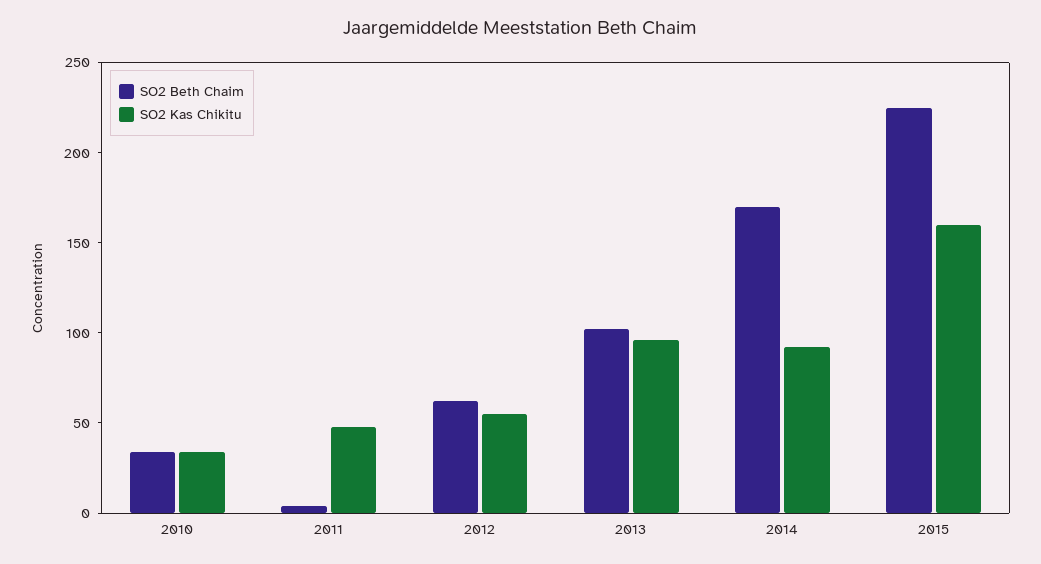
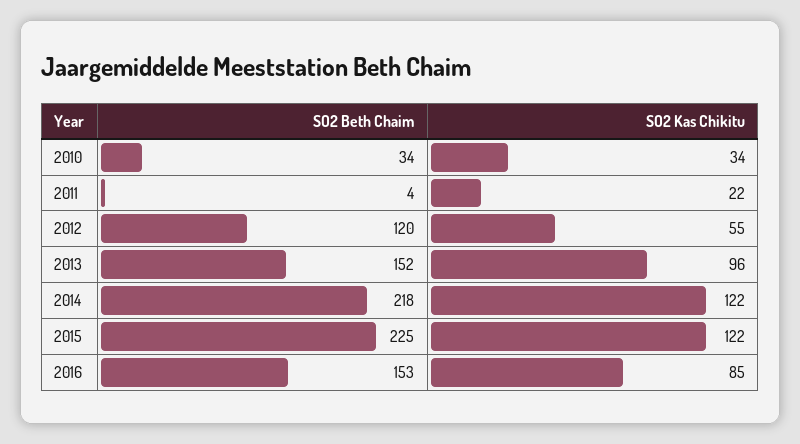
SO2 Kas Chikitu, 2011: 50 -> 22
SO2 Beth Chaim, 2012: 60 -> 120
SO2 Beth Chaim, 2013: 100 -> 152
SO2 Beth Chaim, 2014: 170 -> 218
SO2 Kas Chikitu, 2014: 90 -> 122
SO2 Kas Chikitu, 2015: 160 -> 122
SO2 Beth Chaim, 2016: none -> 153
SO2 Kas Chikitu, 2016: none -> 85

